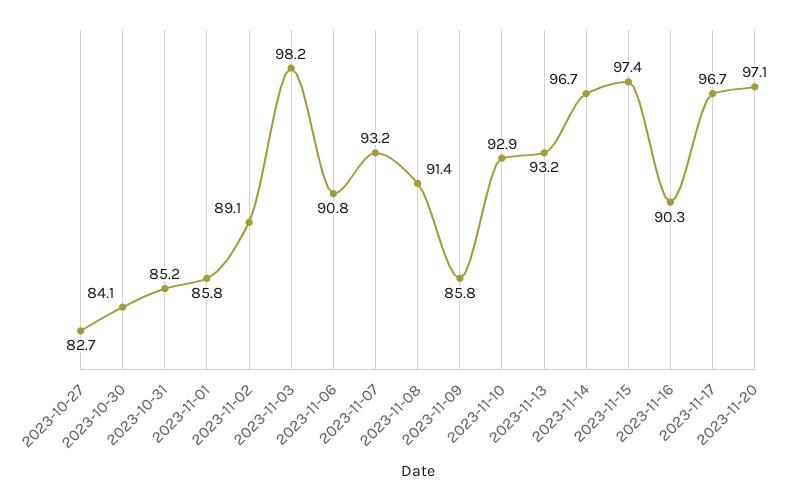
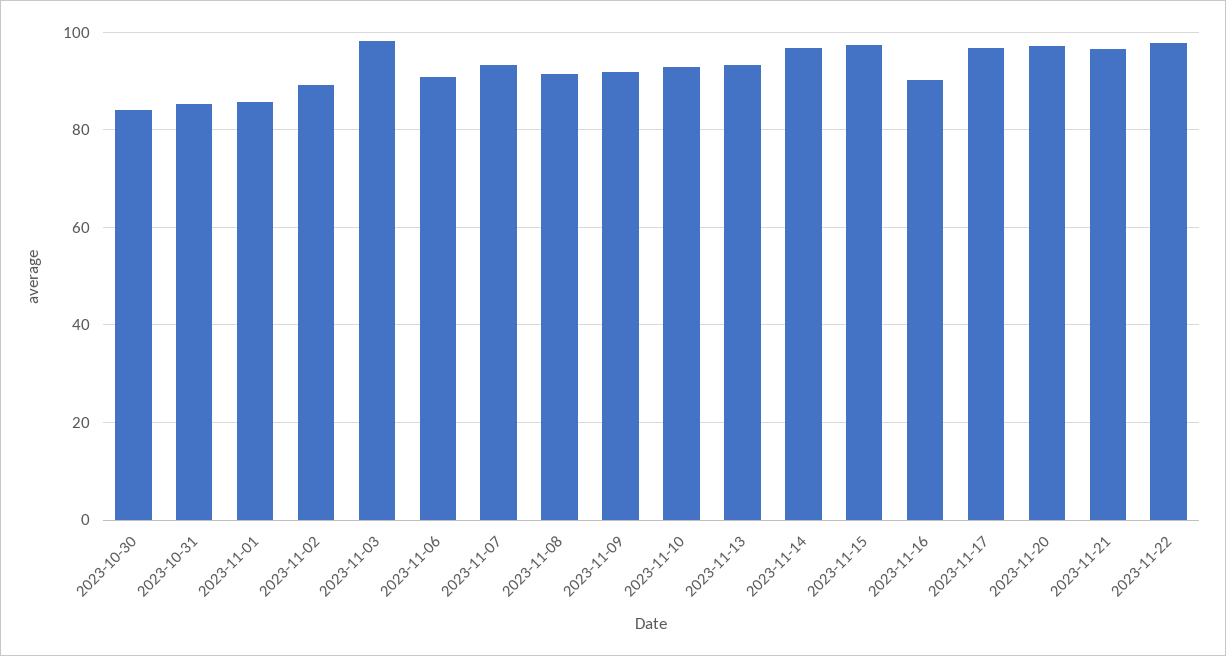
2023-10-27: 82.7 -> none
2023-11-09: 85.8 -> 92
2023-11-21: none -> 96
2023-11-22: none -> 98

